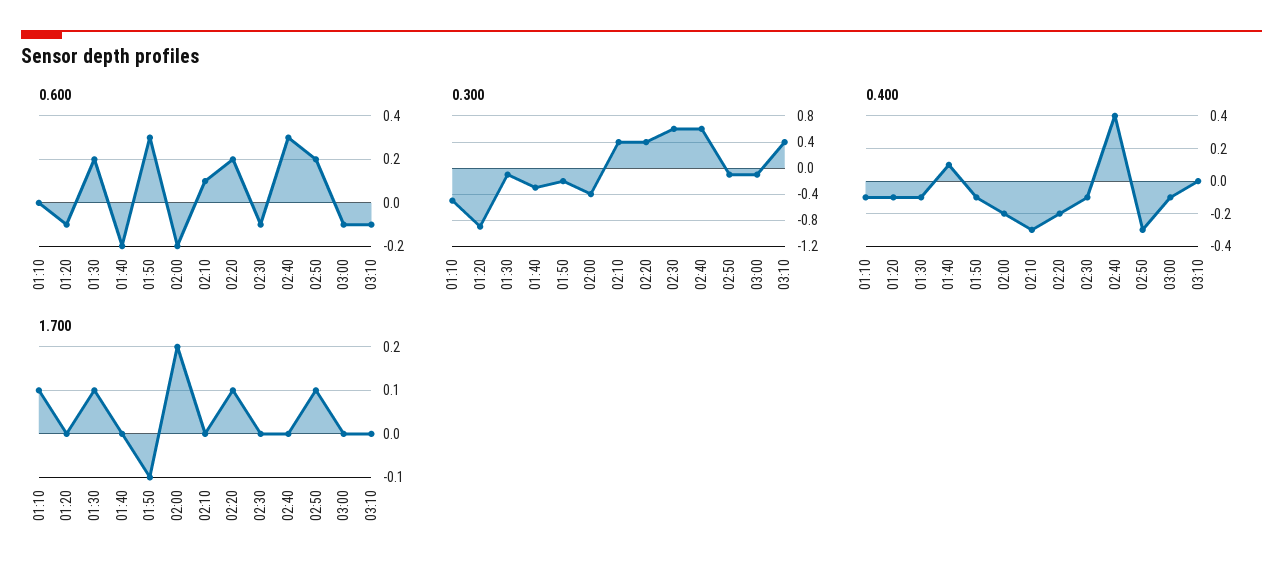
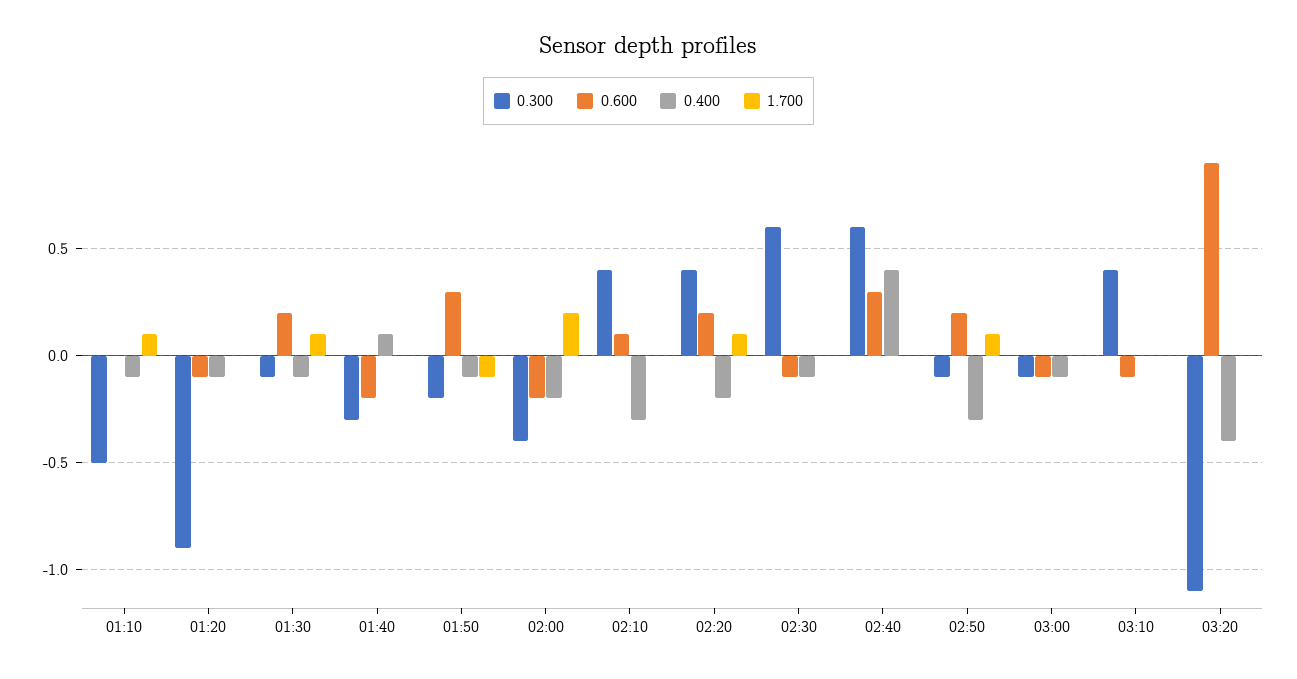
0.300, 03:20: none -> -1.1
0.600, 03:20: none -> 0.9
0.400, 03:20: none -> -0.4
1.700, 03:20: none -> 0

